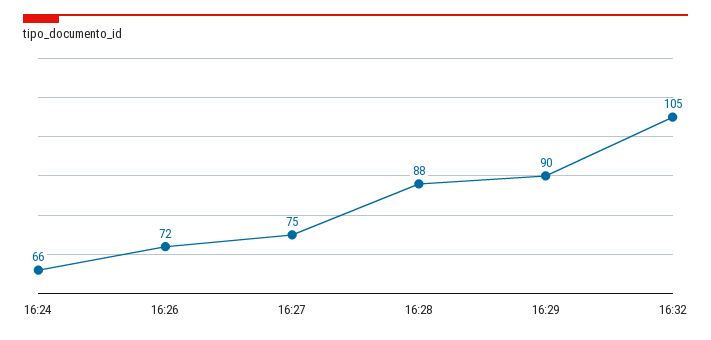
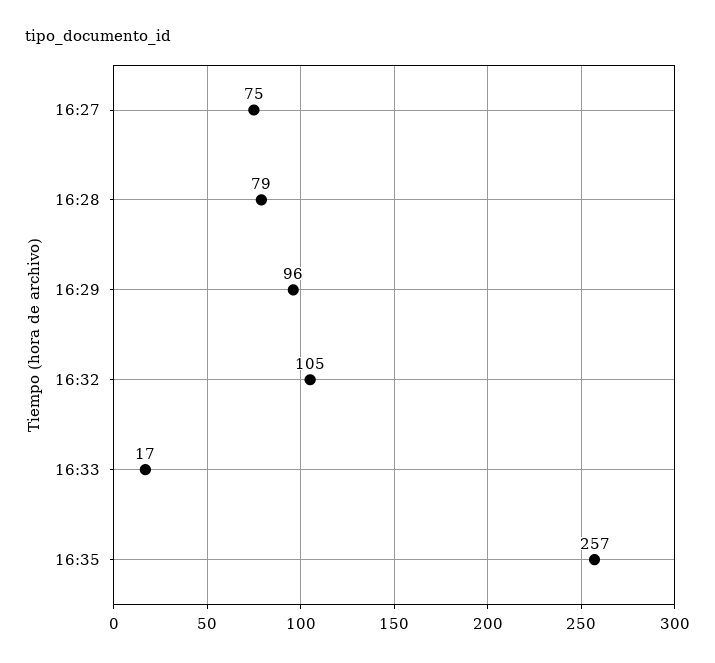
16:24: 66 -> none
16:26: 72 -> none
16:28: 88 -> 79
16:29: 90 -> 96
16:33: none -> 17
16:35: none -> 257

